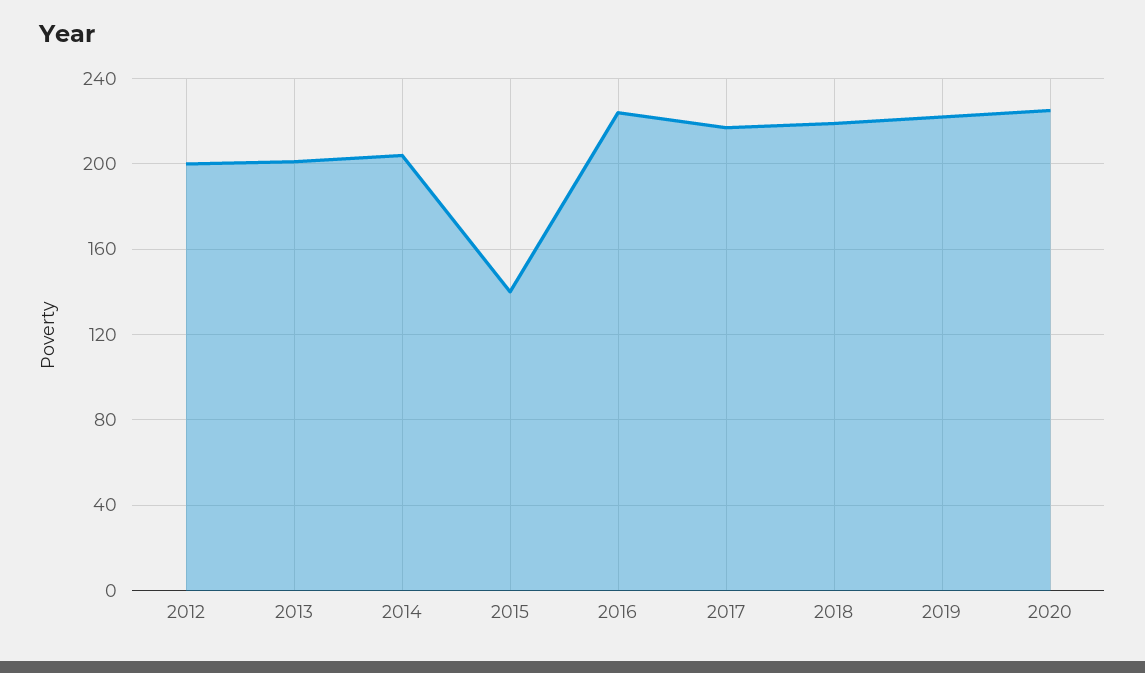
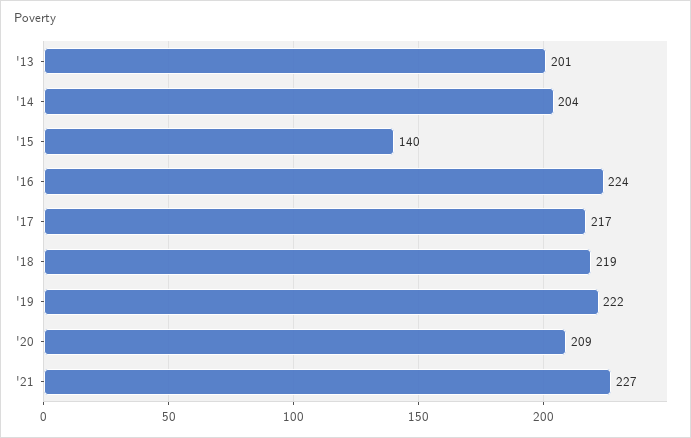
2012: 200 -> none
2020: 225 -> 209
'21: none -> 227

